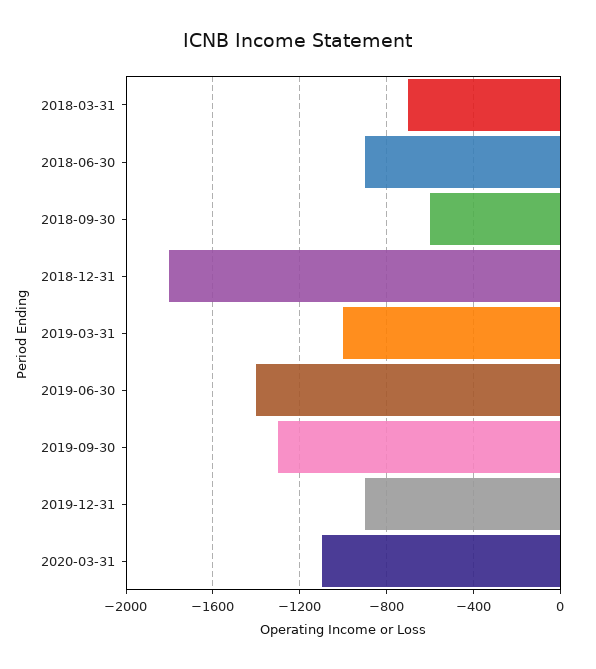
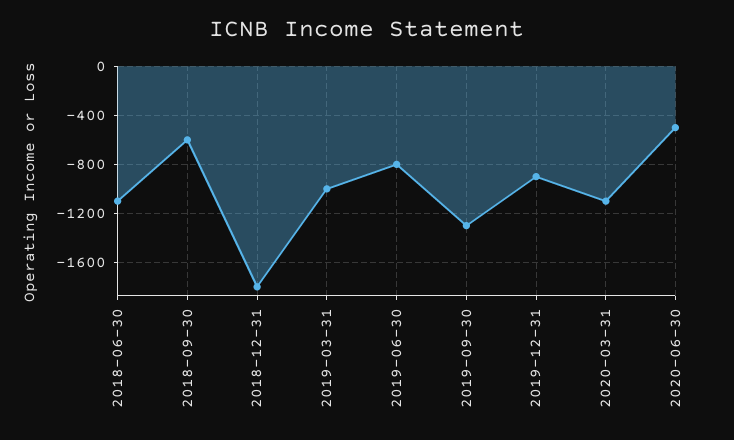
2018-03-31: -700 -> none
2018-06-30: -900 -> -1100
2019-06-30: -1400 -> -800
2020-06-30: none -> -500

